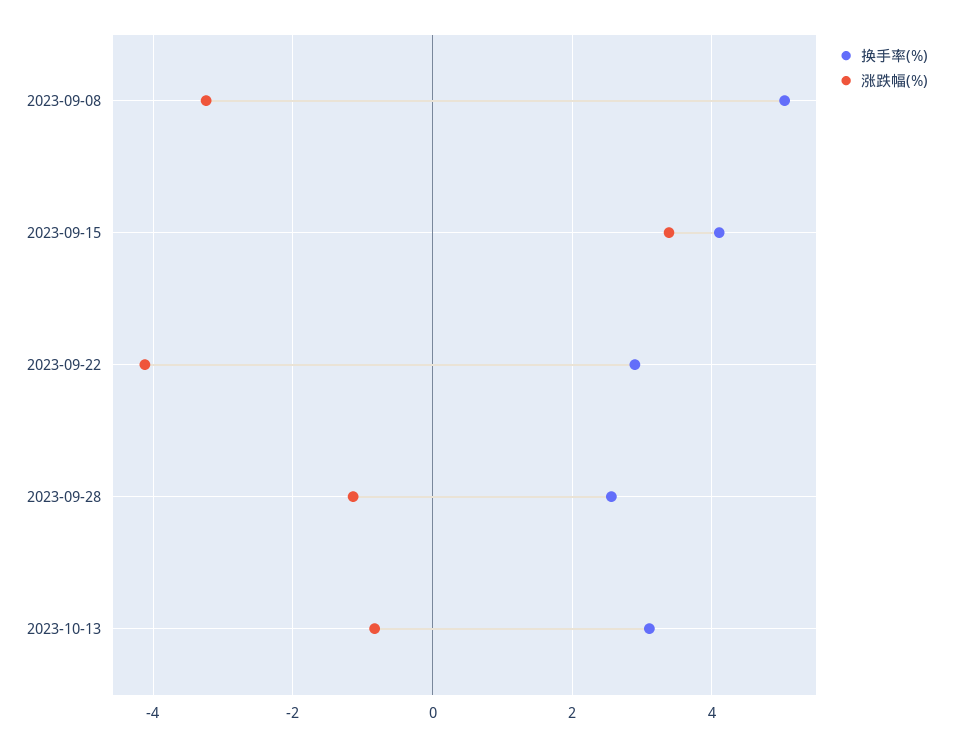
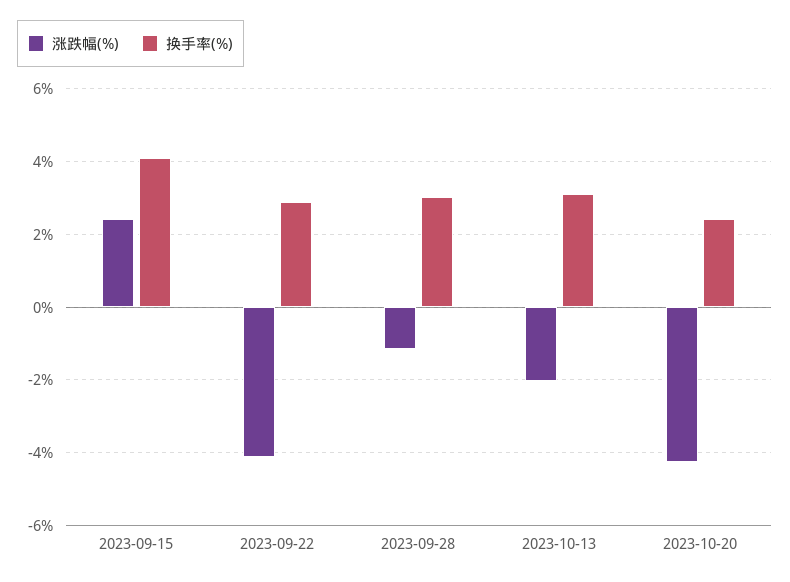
换手率(%), 2023-09-08: 5 -> none
涨跌幅(%), 2023-09-08: -3.2 -> none
涨跌幅(%), 2023-09-15: 3.4 -> 2.4
换手率(%), 2023-09-28: 2.6 -> 3
涨跌幅(%), 2023-10-13: -0.8 -> -2
涨跌幅(%), 2023-10-20: none -> -4.2
换手率(%), 2023-10-20: none -> 2.4

